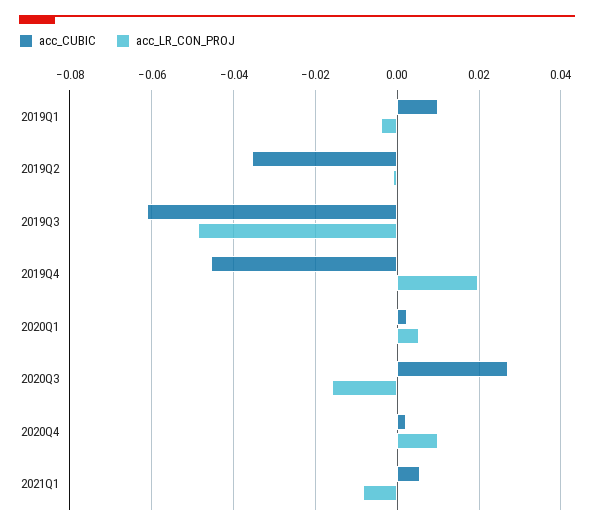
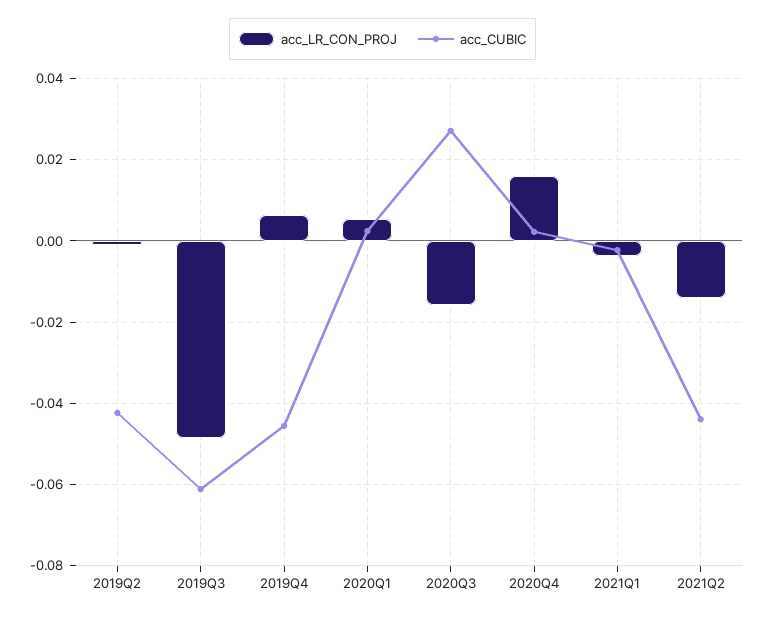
acc_CUBIC, 2019Q1: 0.01 -> none
acc_LR_CON_PROJ, 2019Q1: -0.004 -> none
acc_CUBIC, 2019Q2: -0.036 -> -0.042
acc_LR_CON_PROJ, 2019Q4: 0.02 -> 0.006
acc_LR_CON_PROJ, 2020Q4: 0.01 -> 0.016
acc_CUBIC, 2021Q1: 0.006 -> -0.002
acc_LR_CON_PROJ, 2021Q1: -0.008 -> -0.004
acc_LR_CON_PROJ, 2021Q2: none -> -0.014
acc_CUBIC, 2021Q2: none -> -0.044

